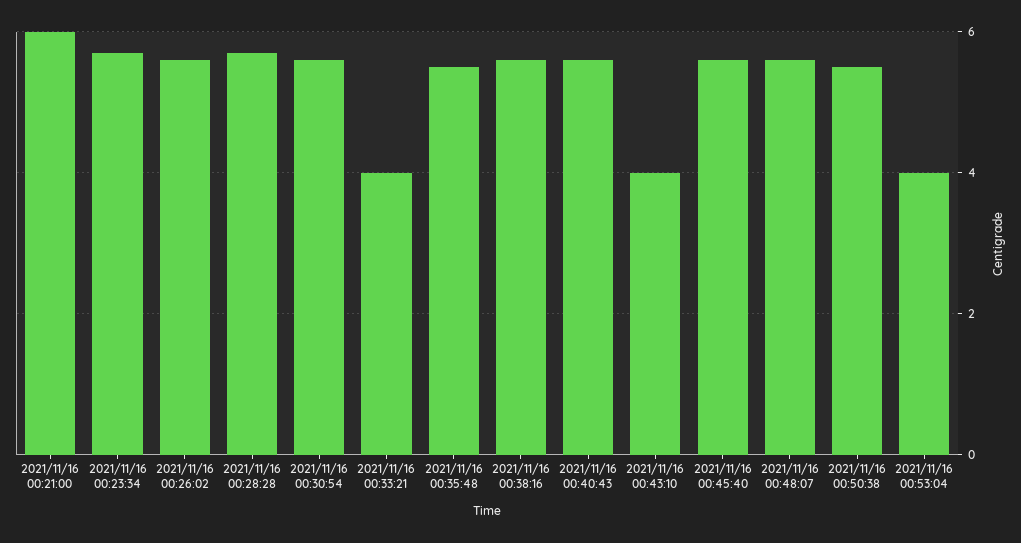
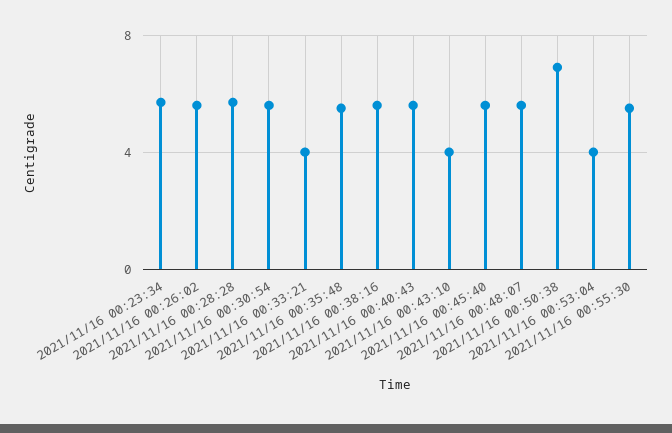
2021/11/16 00:21:00: 6 -> none
2021/11/16 00:50:38: 5.5 -> 7
2021/11/16 00:55:30: none -> 5.5

